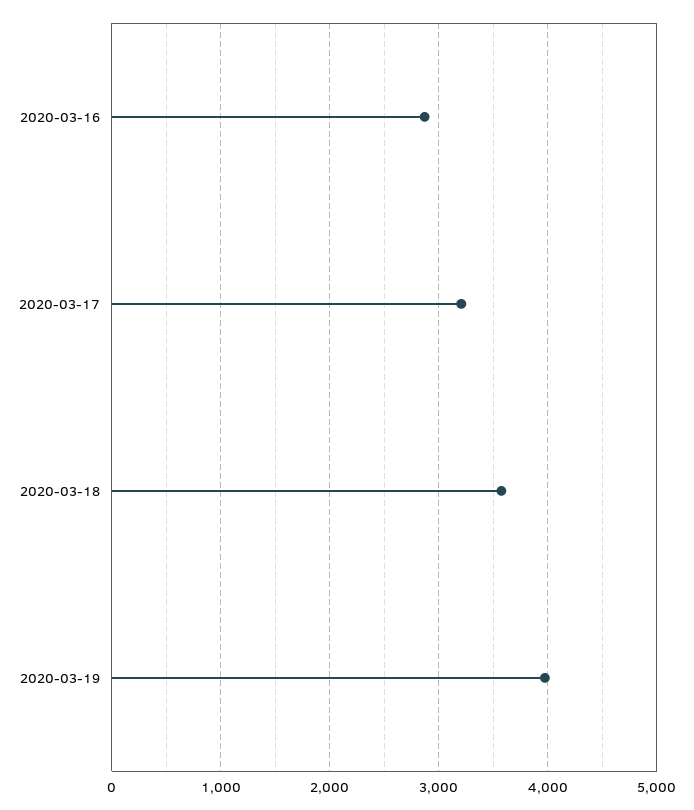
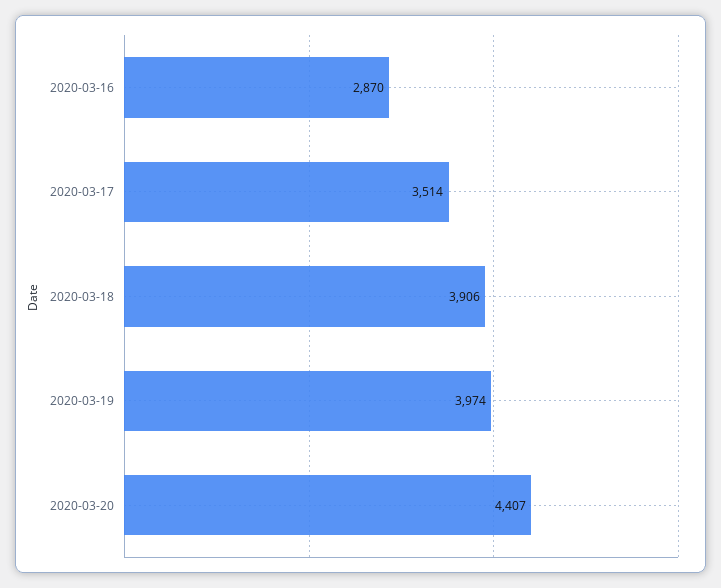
2020-03-17: 3200 -> 3514
2020-03-18: 3600 -> 3906
2020-03-20: none -> 4407

